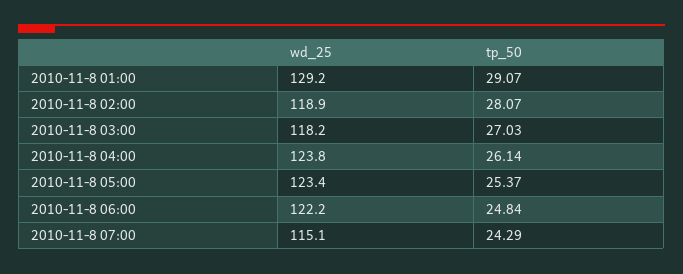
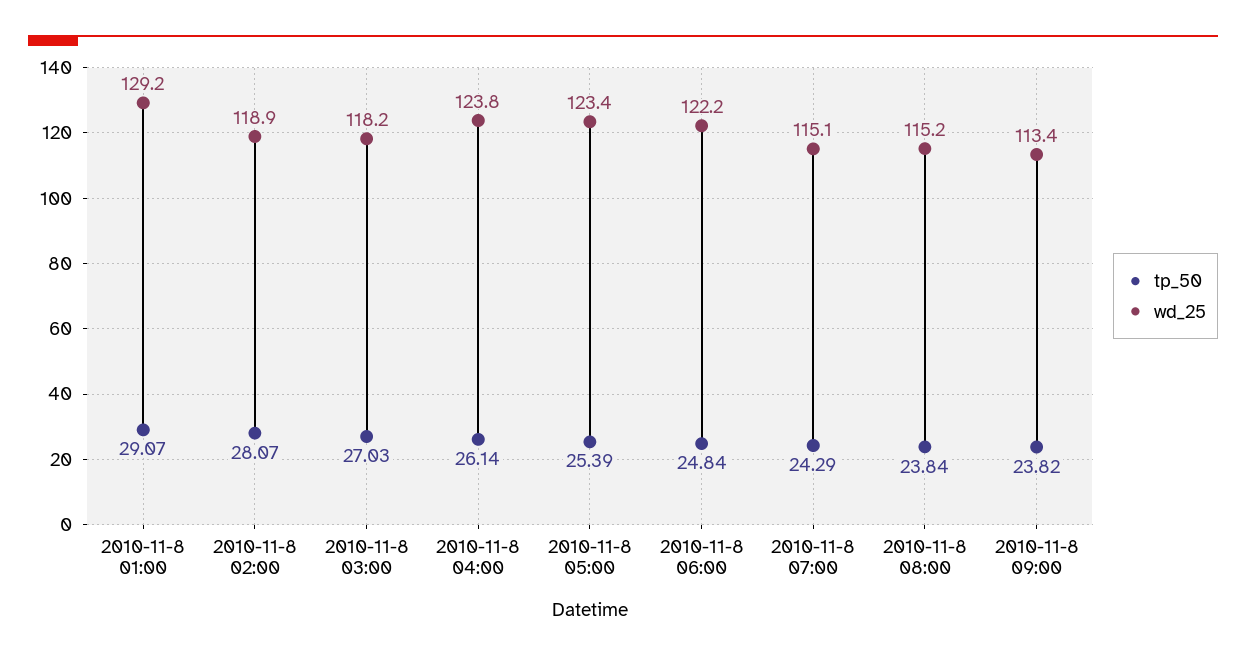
tp_50, 2010-11-8 05:00: 25.37 -> 25.39
tp_50, 2010-11-8 08:00: none -> 23.84
wd_25, 2010-11-8 08:00: none -> 115.2
tp_50, 2010-11-8 09:00: none -> 23.82
wd_25, 2010-11-8 09:00: none -> 113.4

